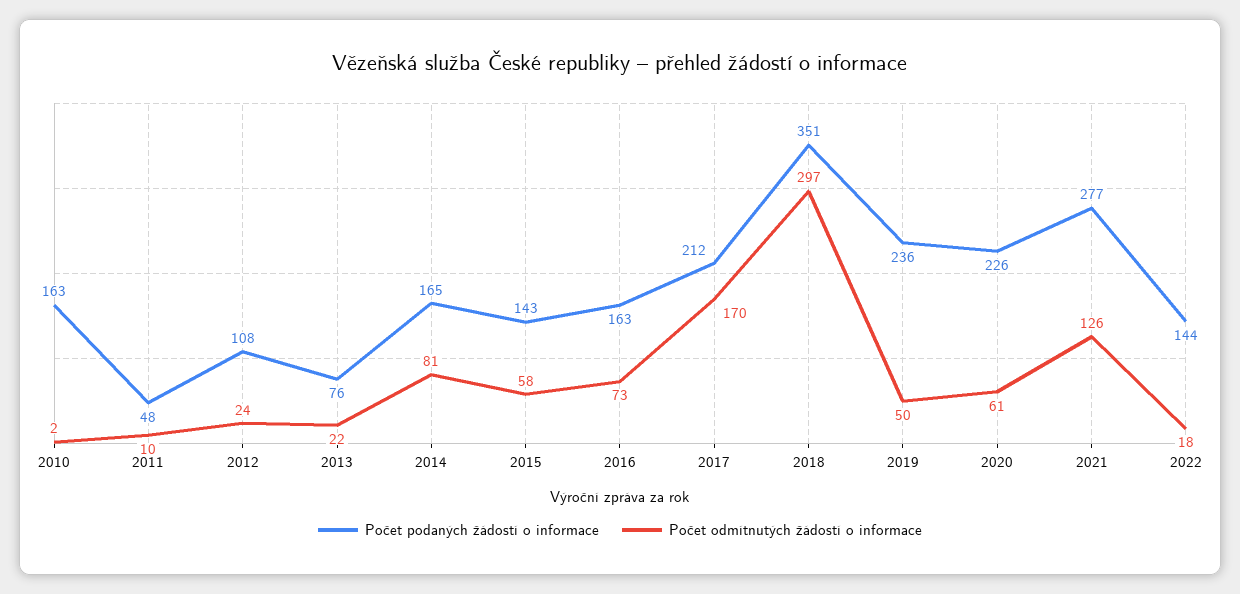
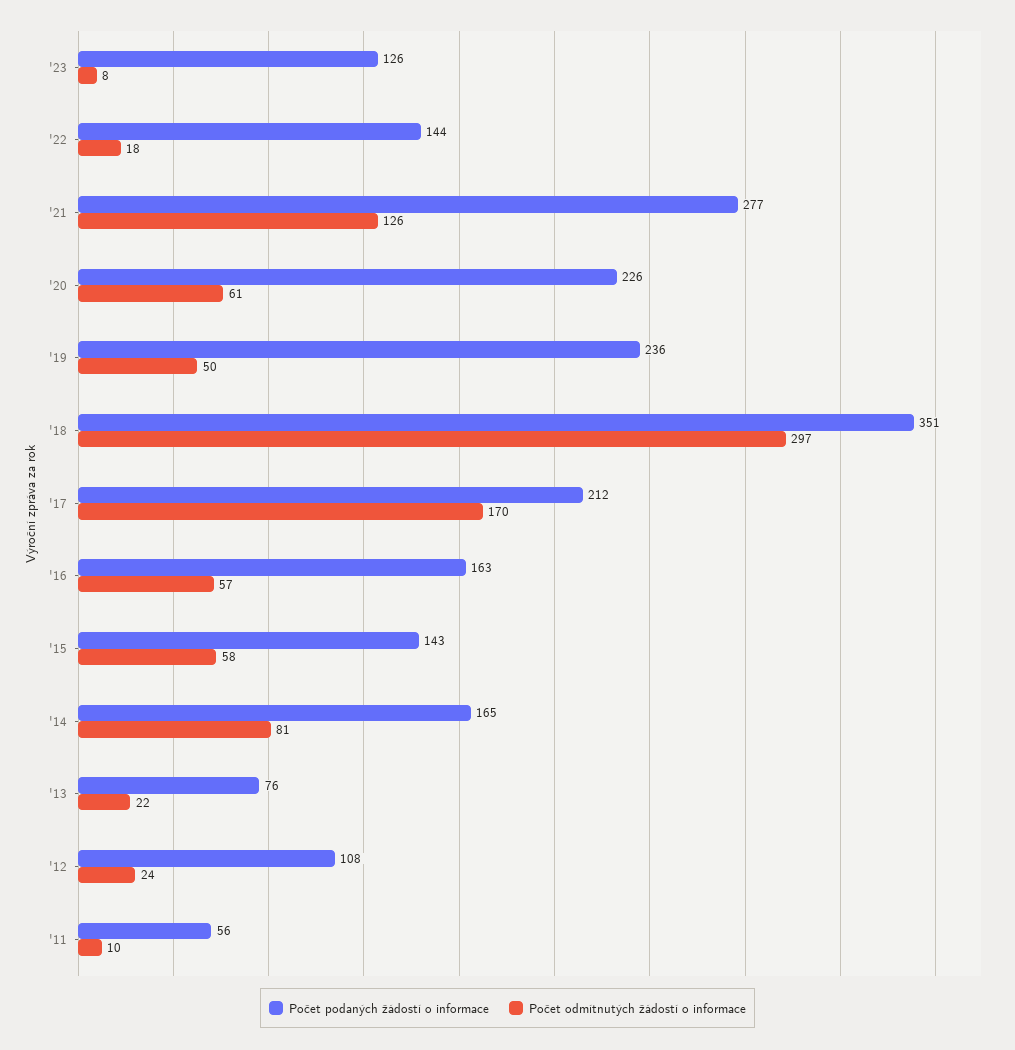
Počet podaných žádostí o informace, 2010: 163 -> none
Počet odmítnutých žádostí o informace, 2010: 2 -> none
Počet podaných žádostí o informace, 2011: 48 -> 56
Počet odmítnutých žádostí o informace, 2016: 73 -> 57
Počet podaných žádostí o informace, '23: none -> 126
Počet odmítnutých žádostí o informace, '23: none -> 8

